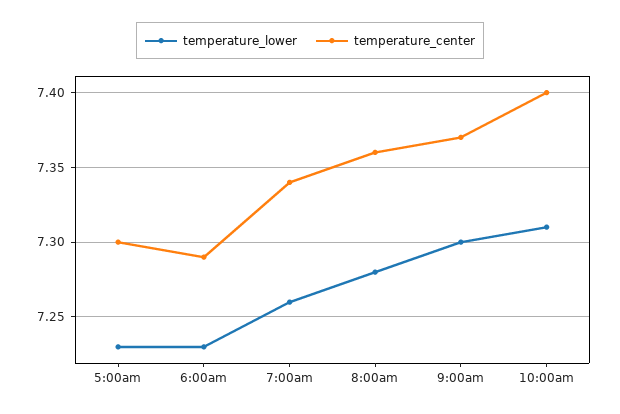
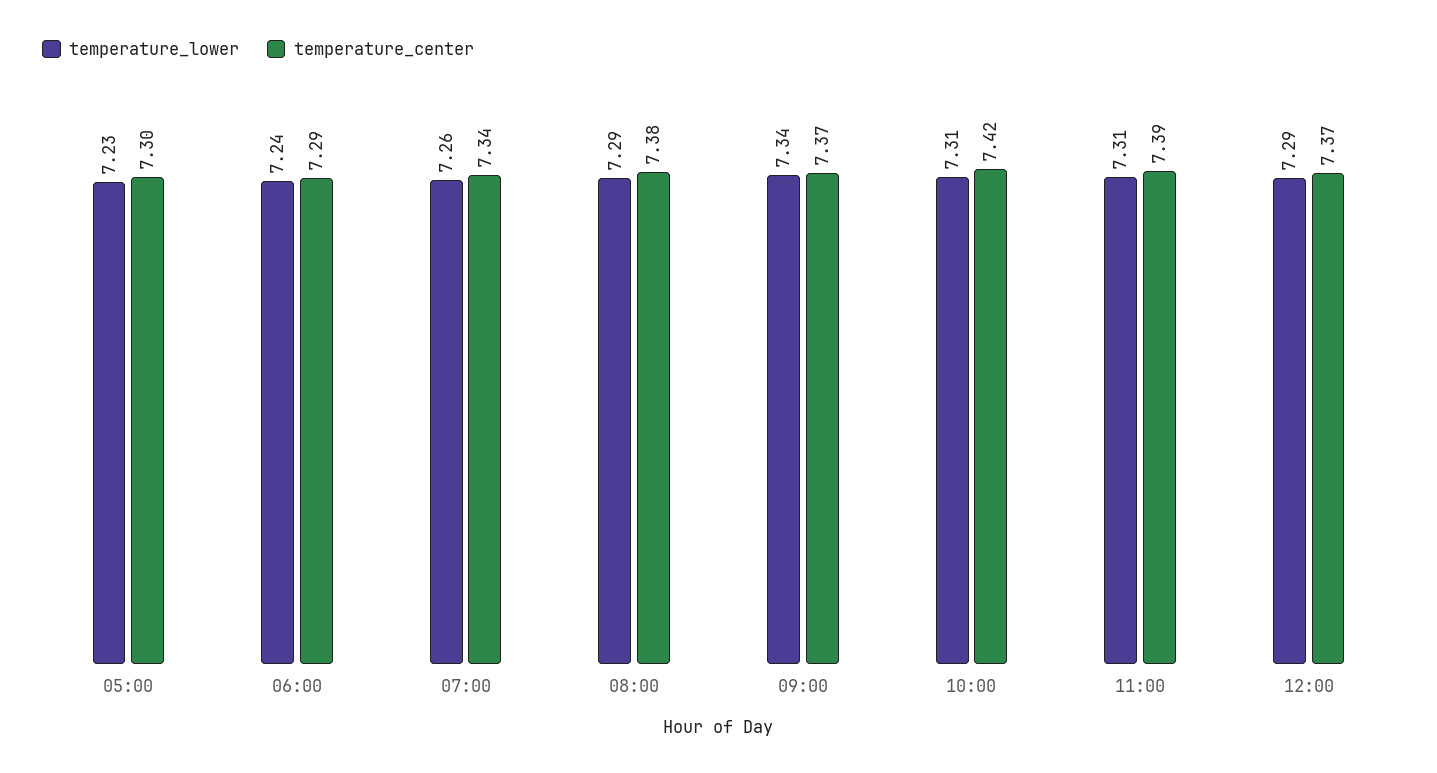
temperature_lower, 6:00am: 7.23 -> 7.24
temperature_lower, 8:00am: 7.28 -> 7.29
temperature_center, 8:00am: 7.36 -> 7.38
temperature_lower, 9:00am: 7.3 -> 7.34
temperature_center, 10:00am: 7.4 -> 7.42
temperature_lower, 11:00: none -> 7.31
temperature_center, 11:00: none -> 7.39
temperature_lower, 12:00: none -> 7.29
temperature_center, 12:00: none -> 7.37

